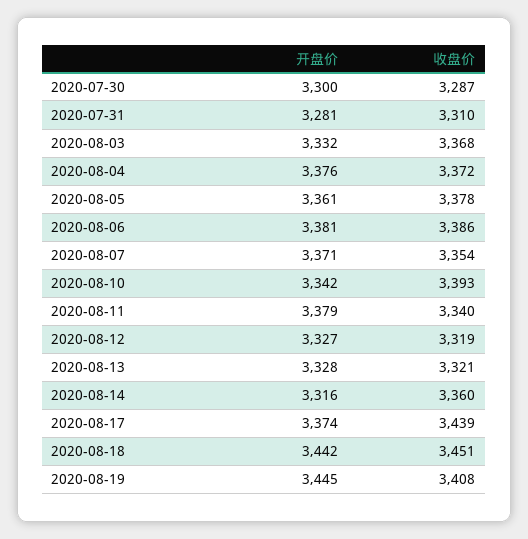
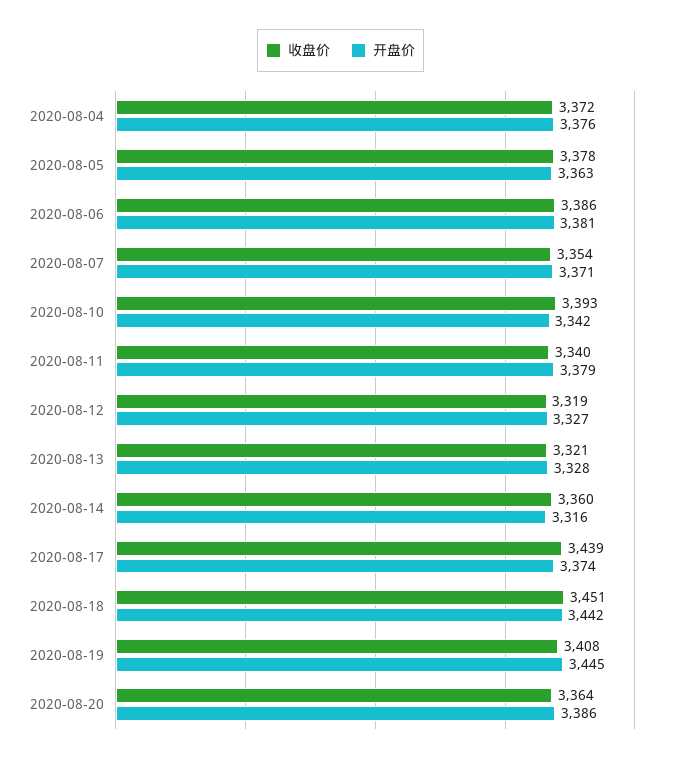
开盘价, 2020-07-30: 3300 -> none
收盘价, 2020-07-30: 3287 -> none
开盘价, 2020-07-31: 3281 -> none
收盘价, 2020-07-31: 3310 -> none
开盘价, 2020-08-03: 3332 -> none
收盘价, 2020-08-03: 3368 -> none
开盘价, 2020-08-05: 3361 -> 3363
收盘价, 2020-08-20: none -> 3364
开盘价, 2020-08-20: none -> 3386

